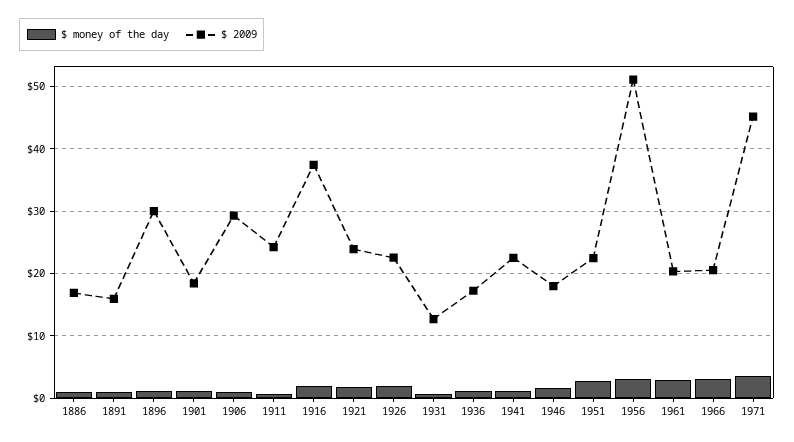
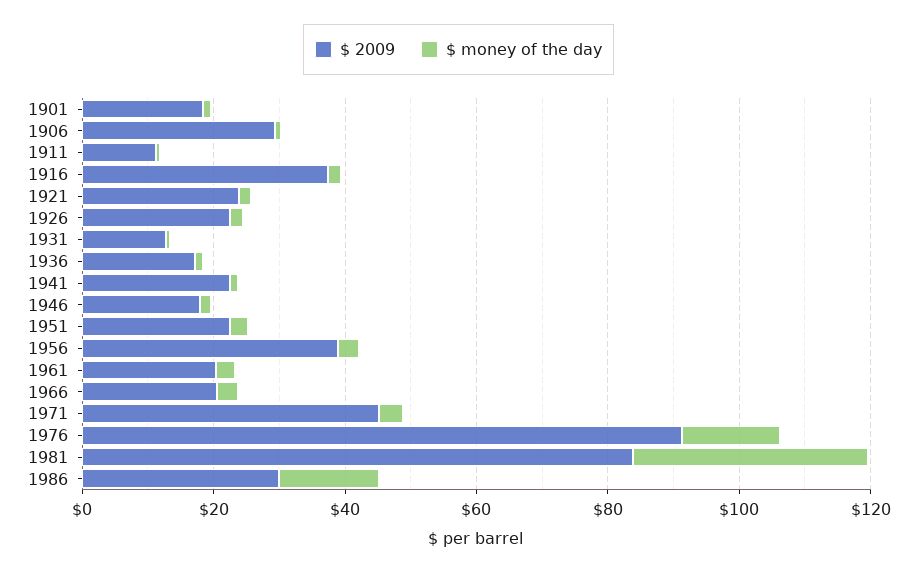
$ money of the day, 1886: 1 -> none
$ 2009, 1886: 17 -> none
$ money of the day, 1891: 1 -> none
$ 2009, 1891: 16 -> none
$ money of the day, 1896: 1 -> none
$ 2009, 1896: 30 -> none
$ 2009, 1911: 24 -> 10
$ 2009, 1956: 51 -> 40
$ 2009, 1976: none -> 90
$ money of the day, 1976: none -> 15
$ 2009, 1981: none -> 85
$ money of the day, 1981: none -> 35
$ 2009, 1986: none -> 30
$ money of the day, 1986: none -> 15

